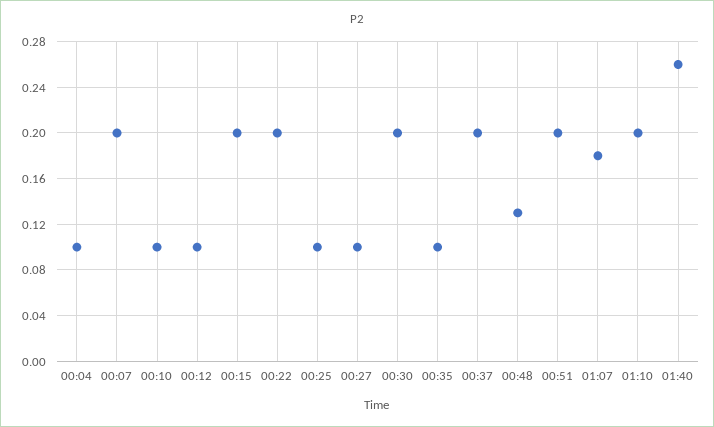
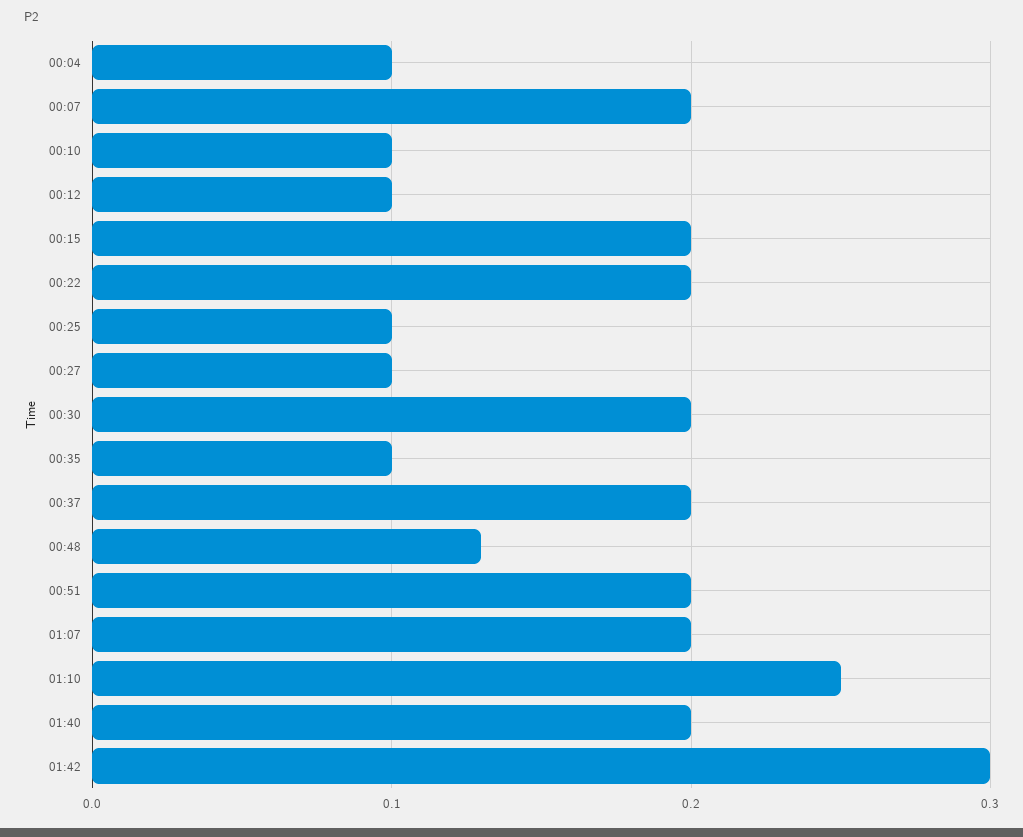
01:07: 0.18 -> 0.2
01:10: 0.2 -> 0.25
01:40: 0.26 -> 0.2
01:42: none -> 0.3

